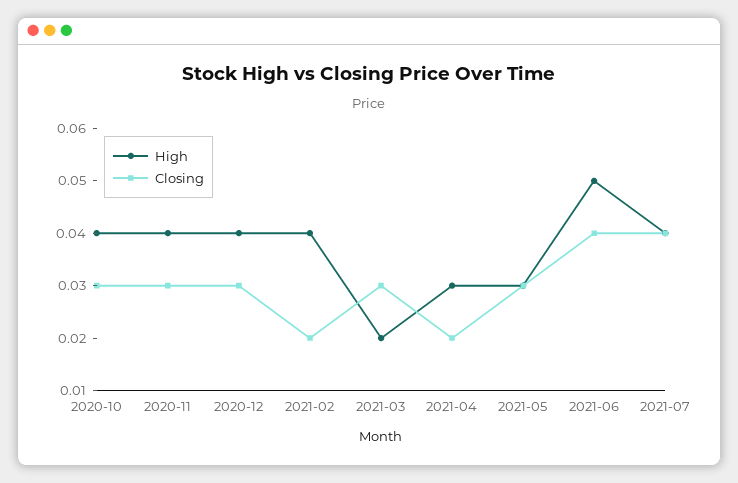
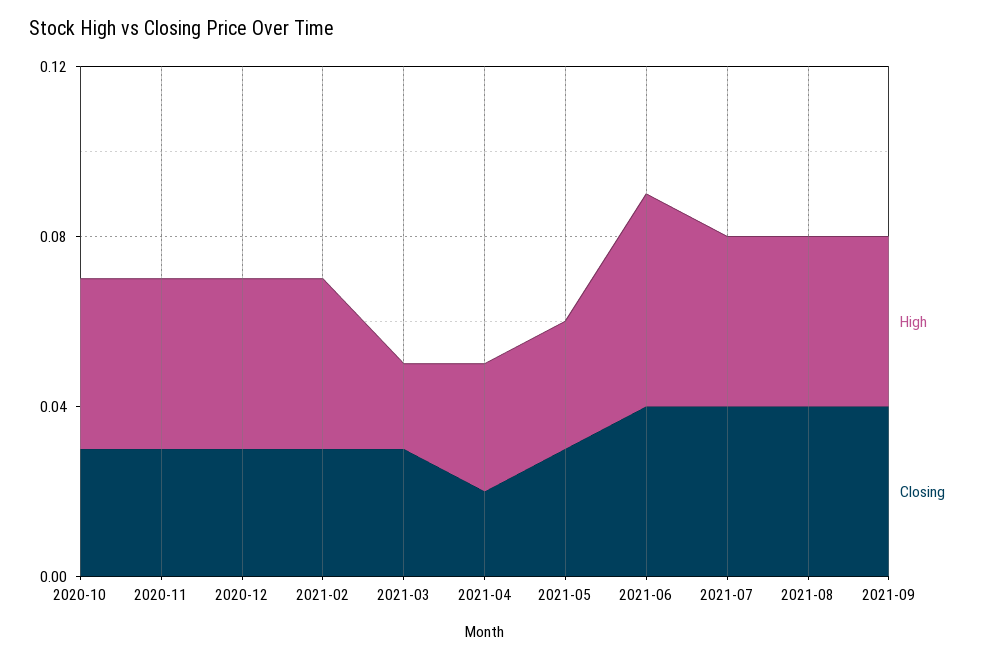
Closing, 2021-02: 0.02 -> 0.03
High, 2021-08: none -> 0.04
Closing, 2021-08: none -> 0.04
High, 2021-09: none -> 0.04
Closing, 2021-09: none -> 0.04

